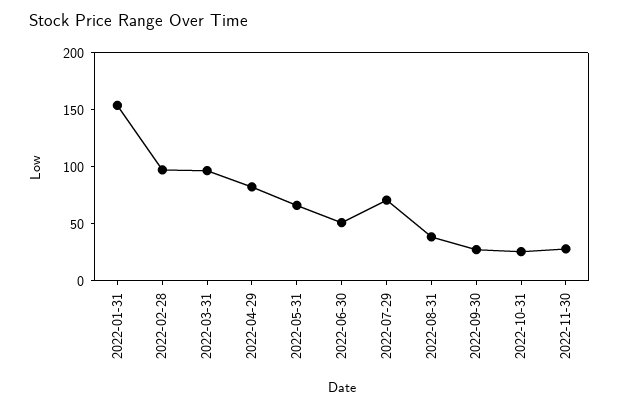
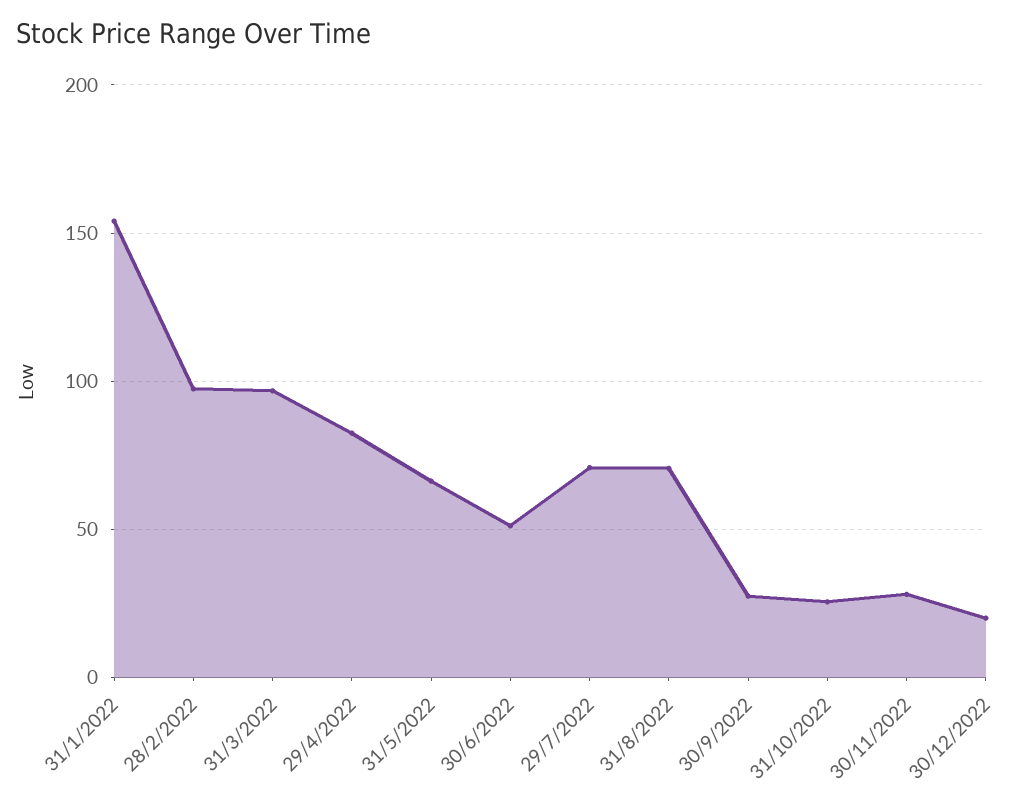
2022-08-31: 40 -> 70
30/12/2022: none -> 20

